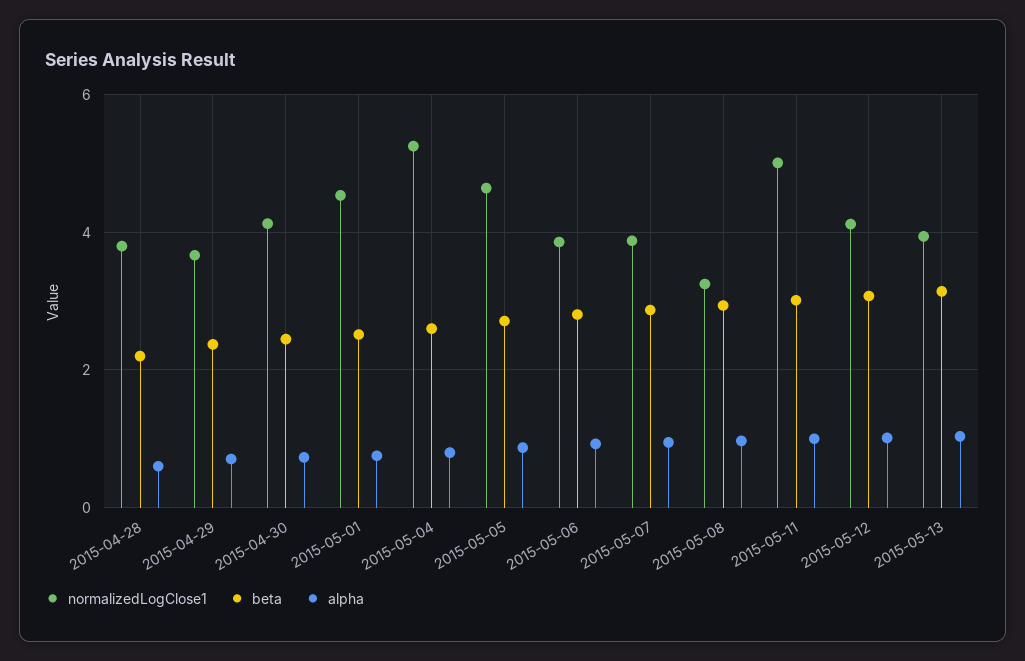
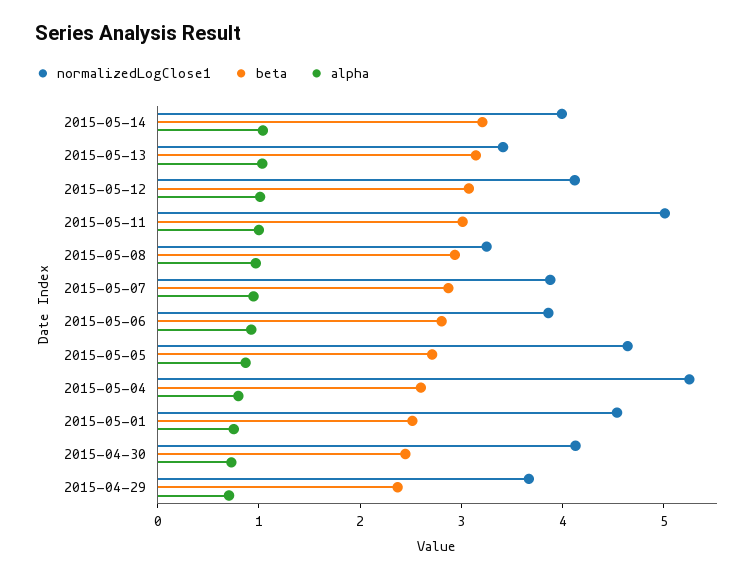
normalizedLogClose1, 2015-04-28: 3.8 -> none
beta, 2015-04-28: 2.2 -> none
alpha, 2015-04-28: 0.6 -> none
normalizedLogClose1, 2015-05-13: 4 -> 3.4
normalizedLogClose1, 2015-05-14: none -> 4
beta, 2015-05-14: none -> 3.2
alpha, 2015-05-14: none -> 1

